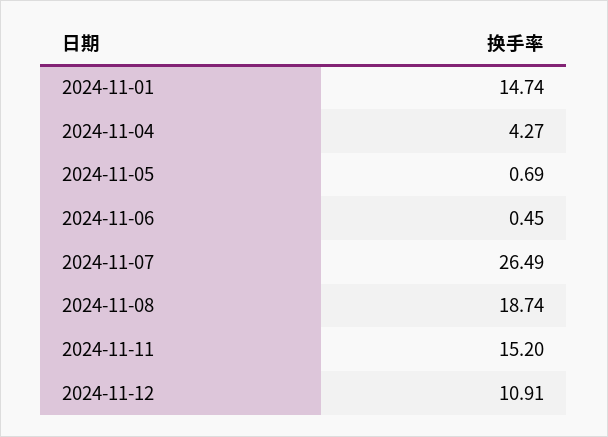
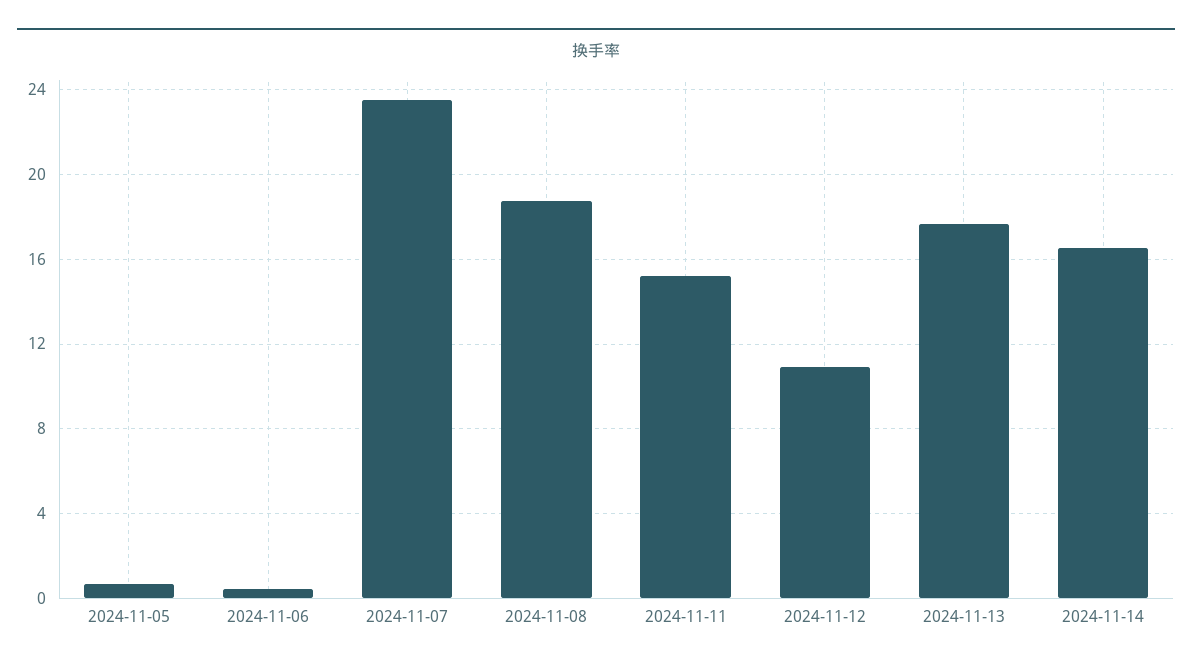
2024-11-01: 14.74 -> none
2024-11-04: 4.27 -> none
2024-11-07: 26.49 -> 23.5
2024-11-13: none -> 17.5
2024-11-14: none -> 16.5

